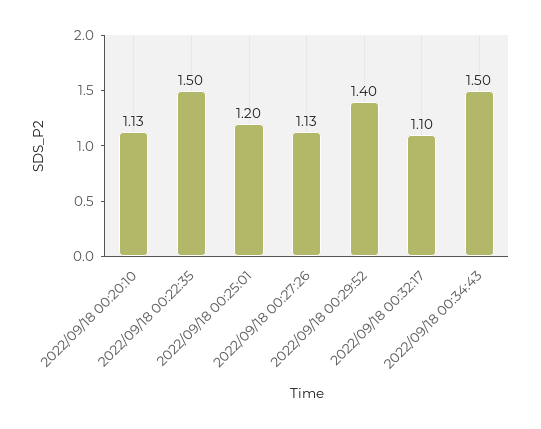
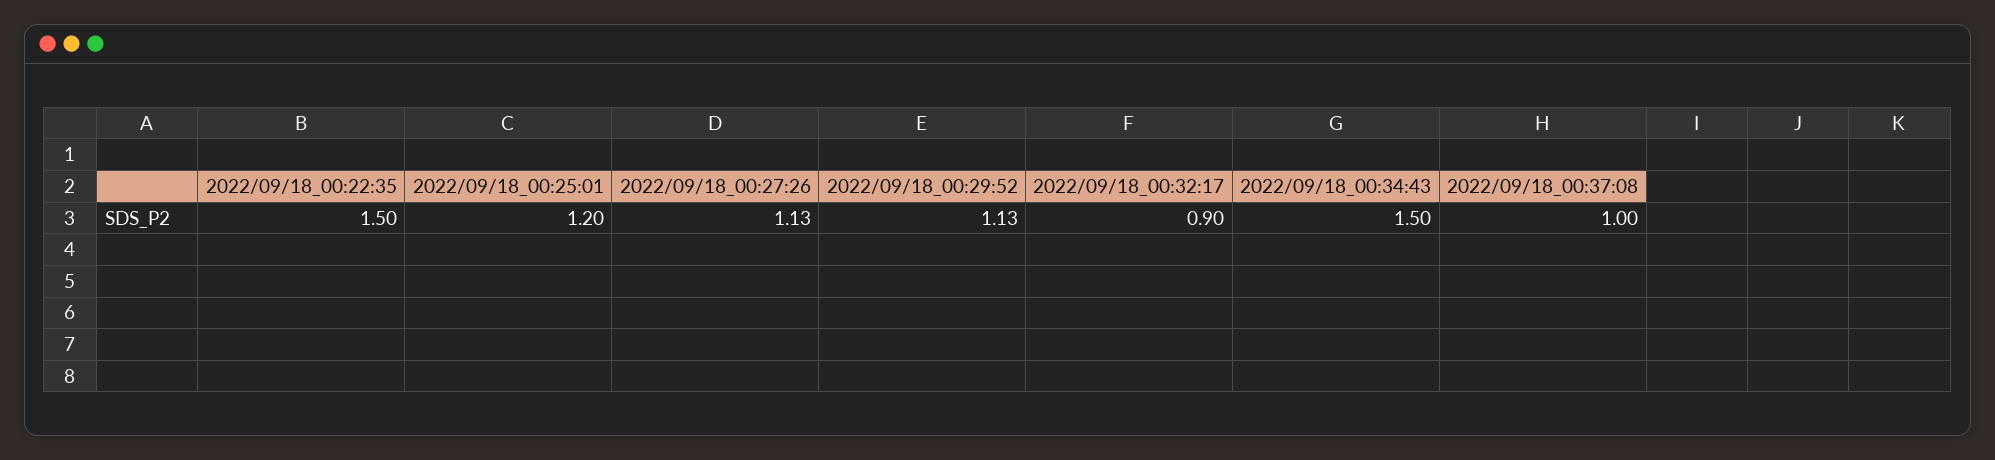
2022/09/18 00:20:10: 1.13 -> none
2022/09/18 00:29:52: 1.4 -> 1.13
2022/09/18 00:32:17: 1.1 -> 0.9
2022/09/18_00:37:08: none -> 1

